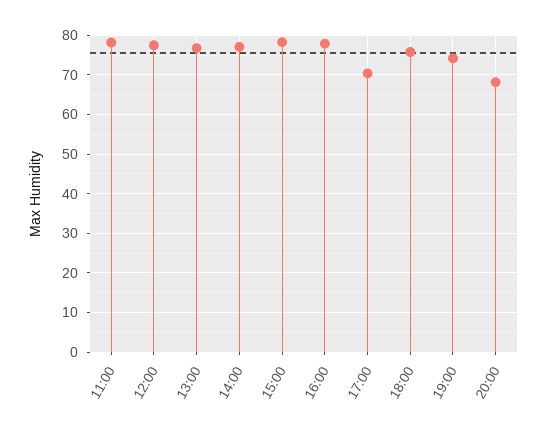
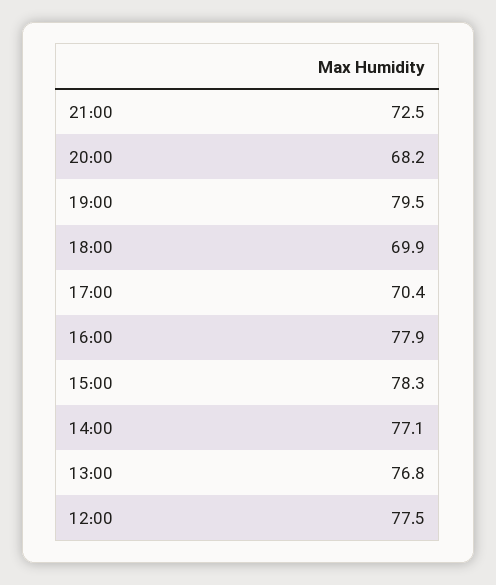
11:00: 78 -> none
18:00: 76 -> 69.9
19:00: 74 -> 79.5
21:00: none -> 72.5

